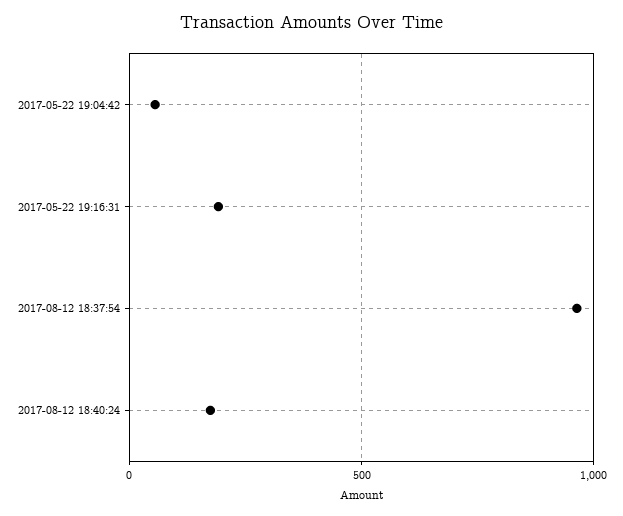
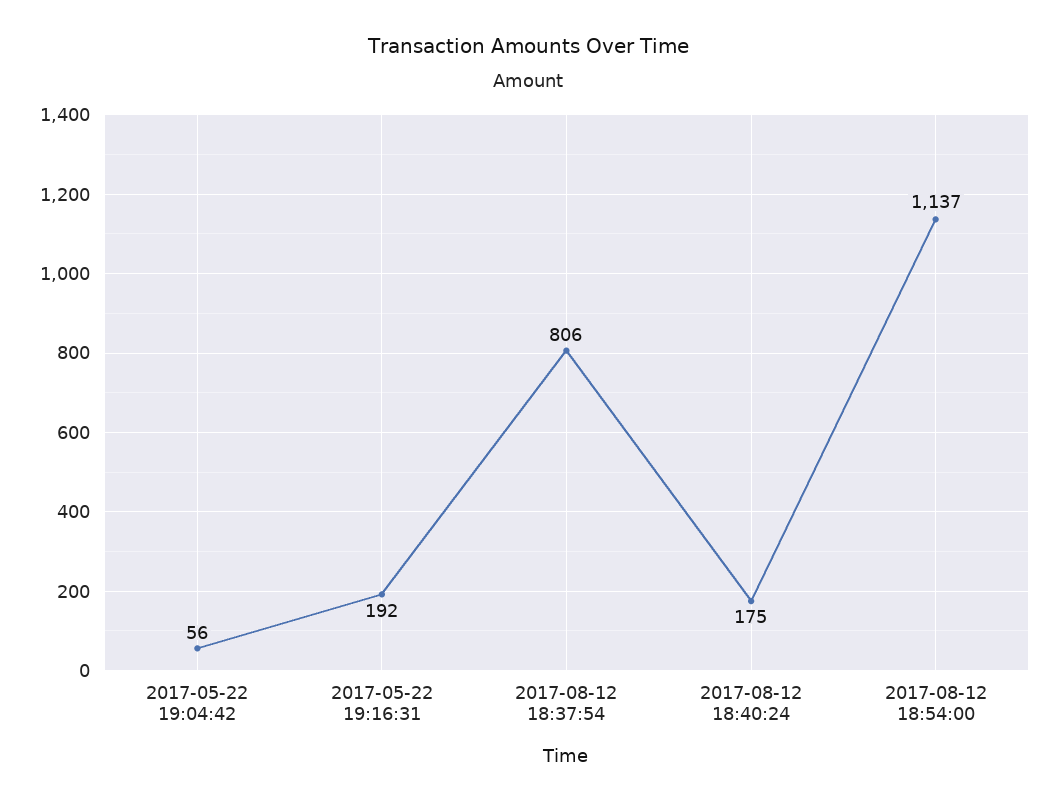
2017-08-12 18:37:54: 950 -> 806
2017-08-12 18:54:00: none -> 1137

